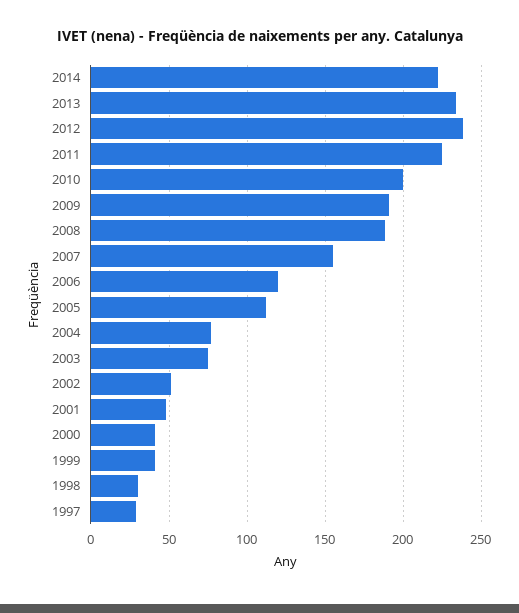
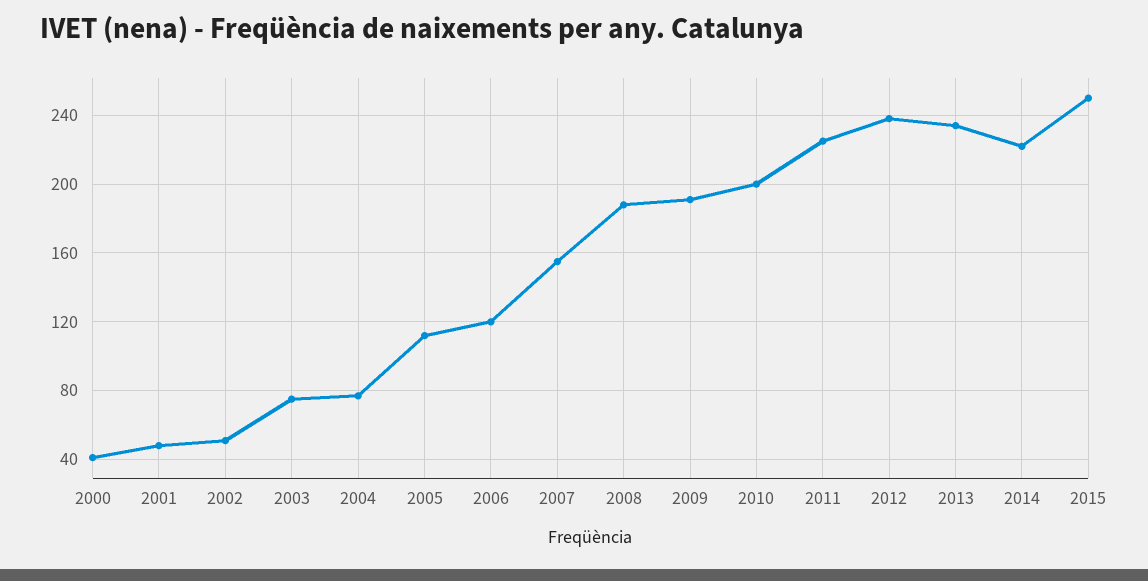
1999: 40 -> none
1998: 30 -> none
1997: 30 -> none
2015: none -> 250

